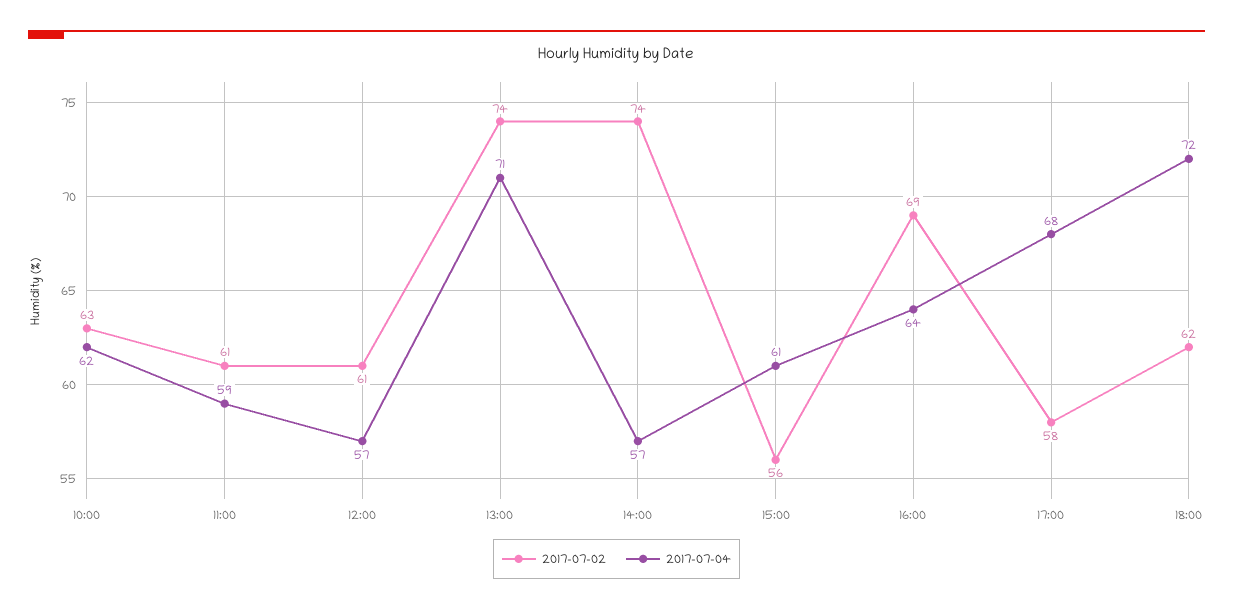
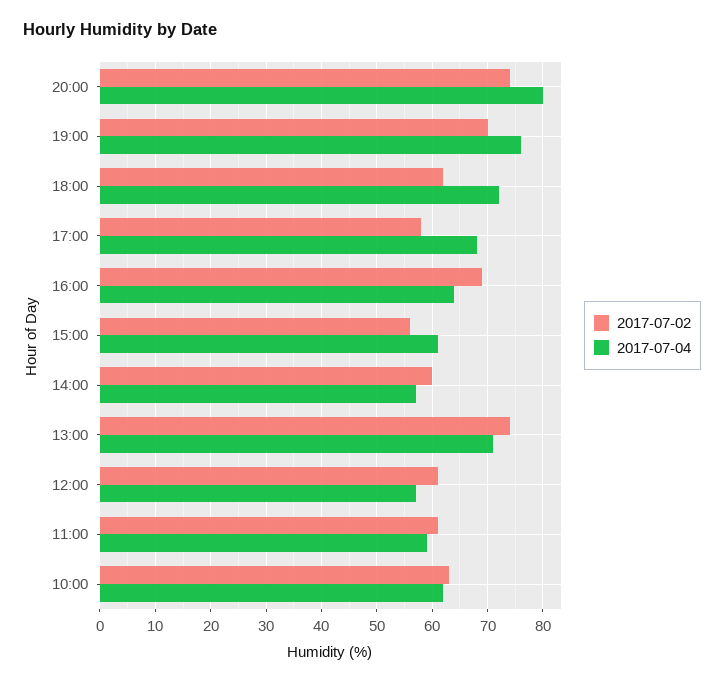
2017-07-02, 14:00: 74 -> 60
2017-07-02, 20:00: none -> 75
2017-07-04, 20:00: none -> 80
2017-07-02, 19:00: none -> 70
2017-07-04, 19:00: none -> 75

